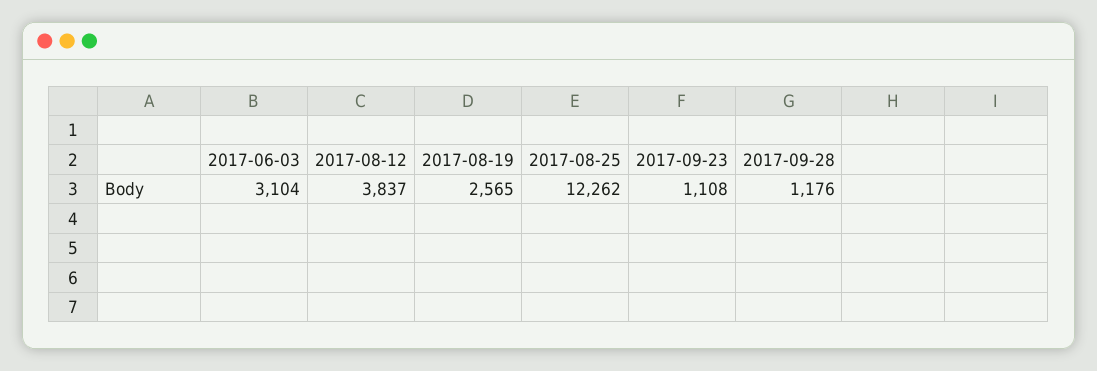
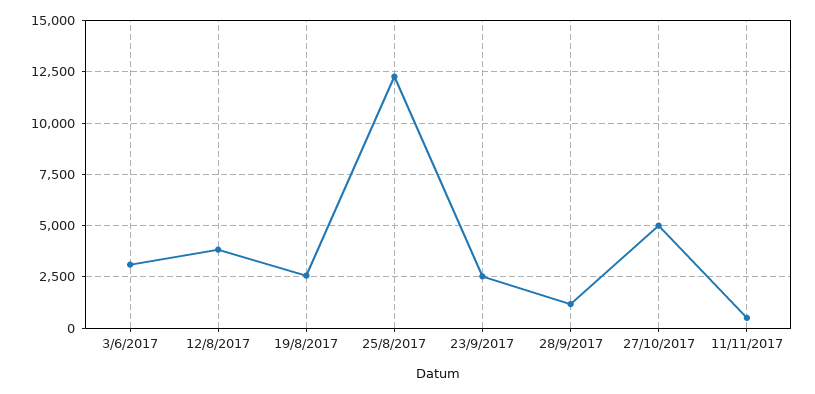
2017-09-23: 1108 -> 2500
27/10/2017: none -> 5000
11/11/2017: none -> 500

